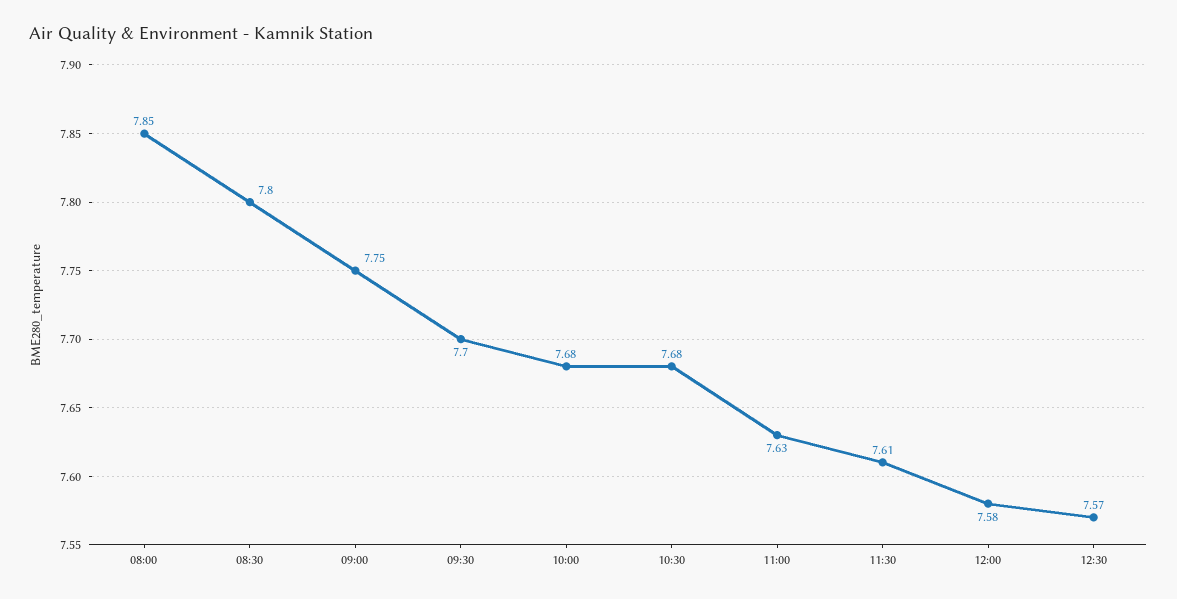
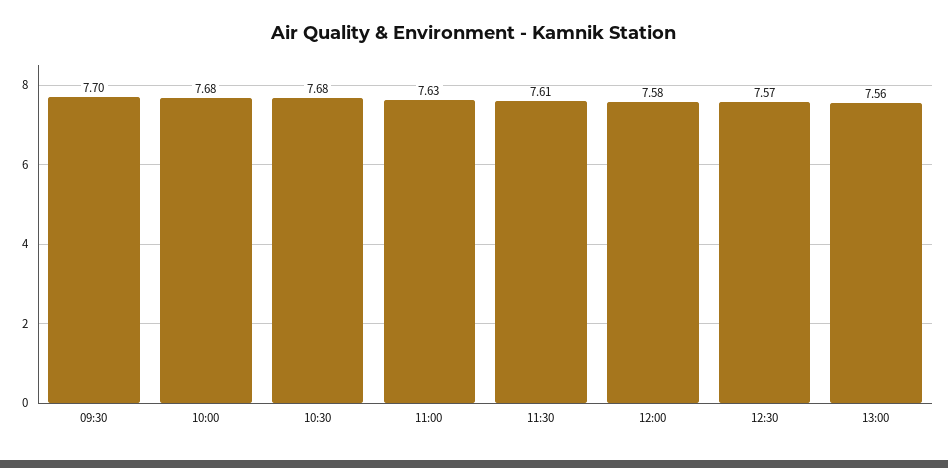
08:00: 7.85 -> none
08:30: 7.8 -> none
09:00: 7.75 -> none
13:00: none -> 7.56

